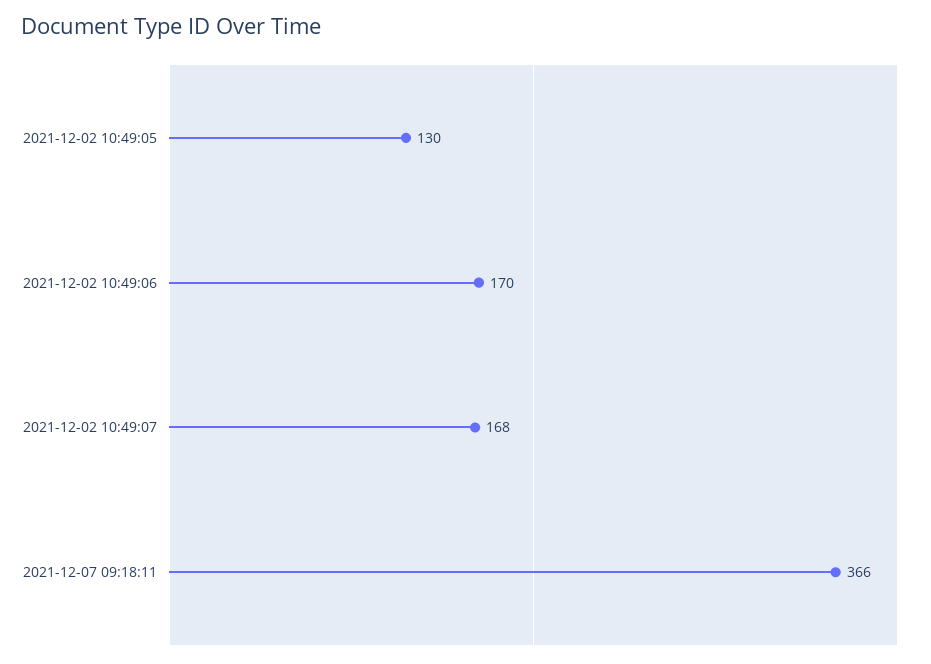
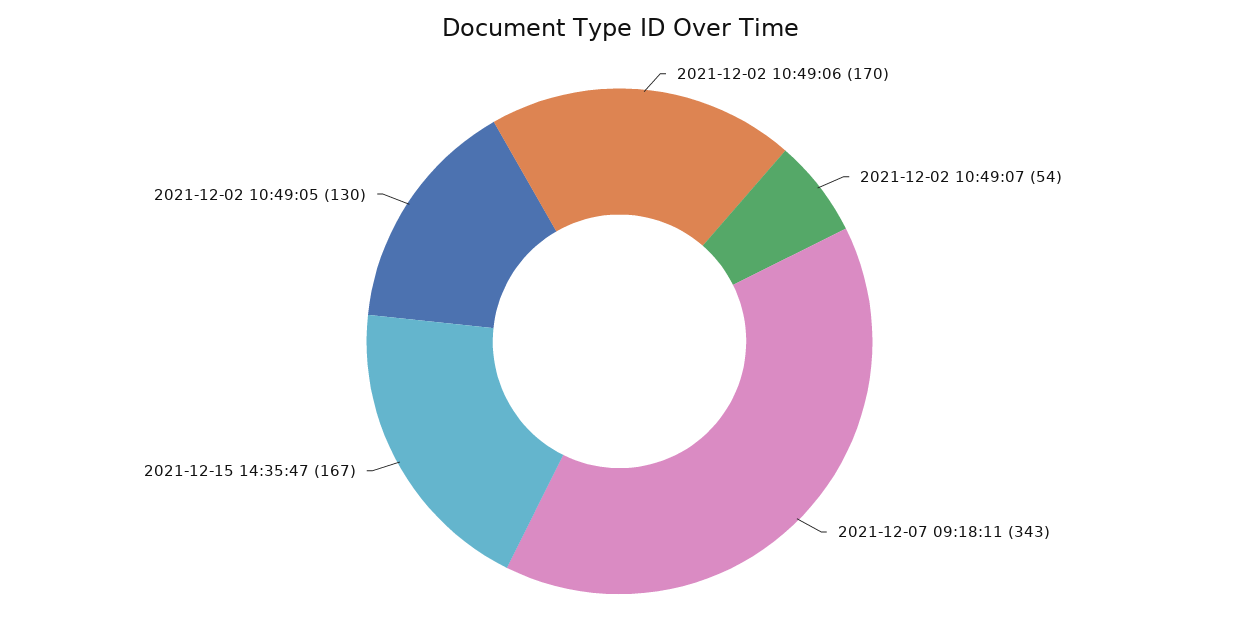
2021-12-02 10:49:07: 168 -> 54
2021-12-07 09:18:11: 366 -> 343
2021-12-15 14:35:47: none -> 167

